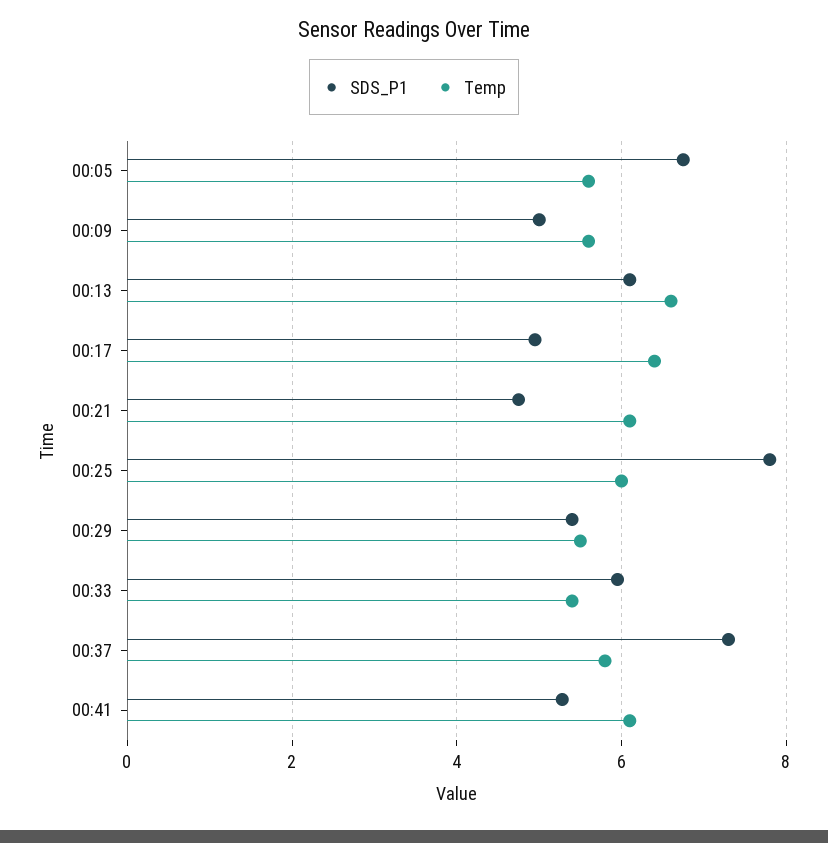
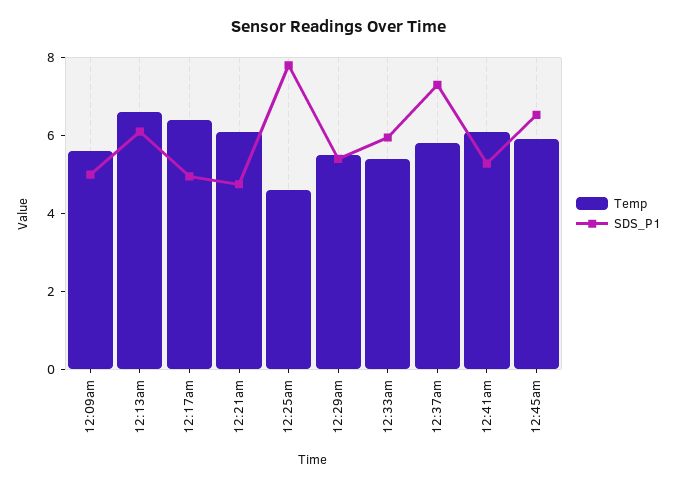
SDS_P1, 00:05: 6.8 -> none
Temp, 00:05: 5.6 -> none
Temp, 00:25: 6 -> 4.5
Temp, 12:45am: none -> 6
SDS_P1, 12:45am: none -> 6.5

